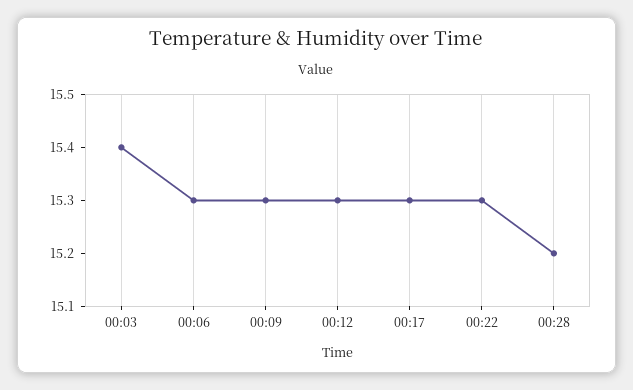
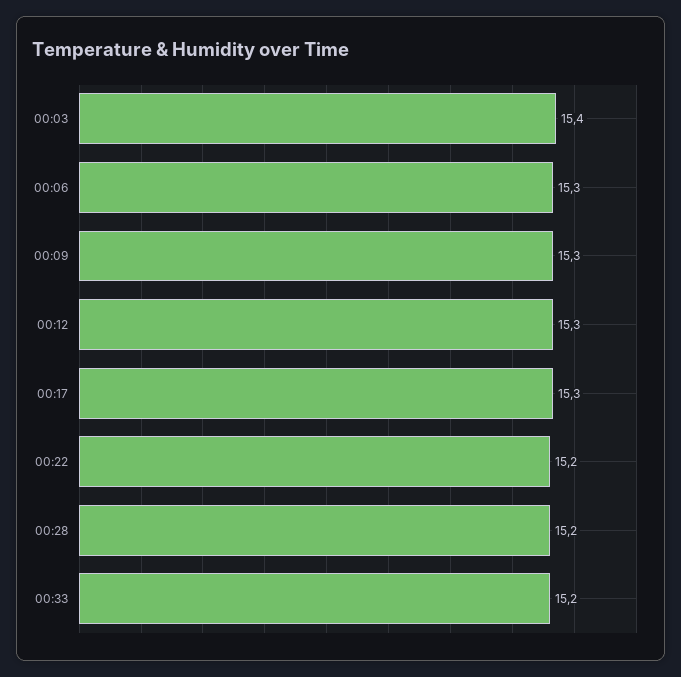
00:22: 15.3 -> 15.2
00:33: none -> 15.2

